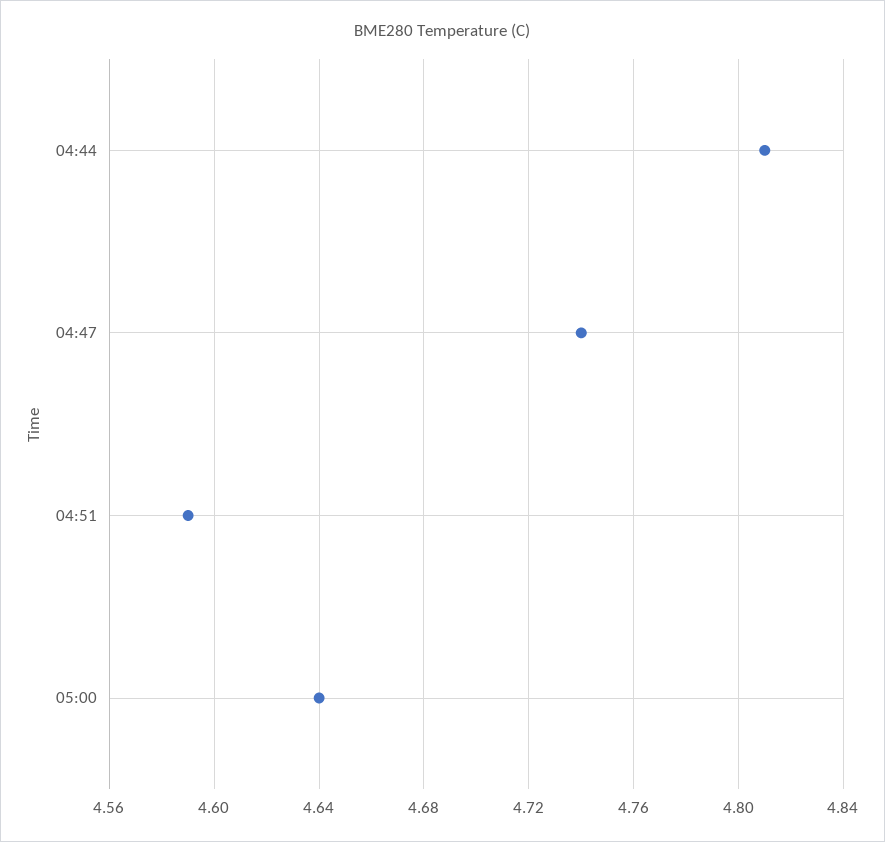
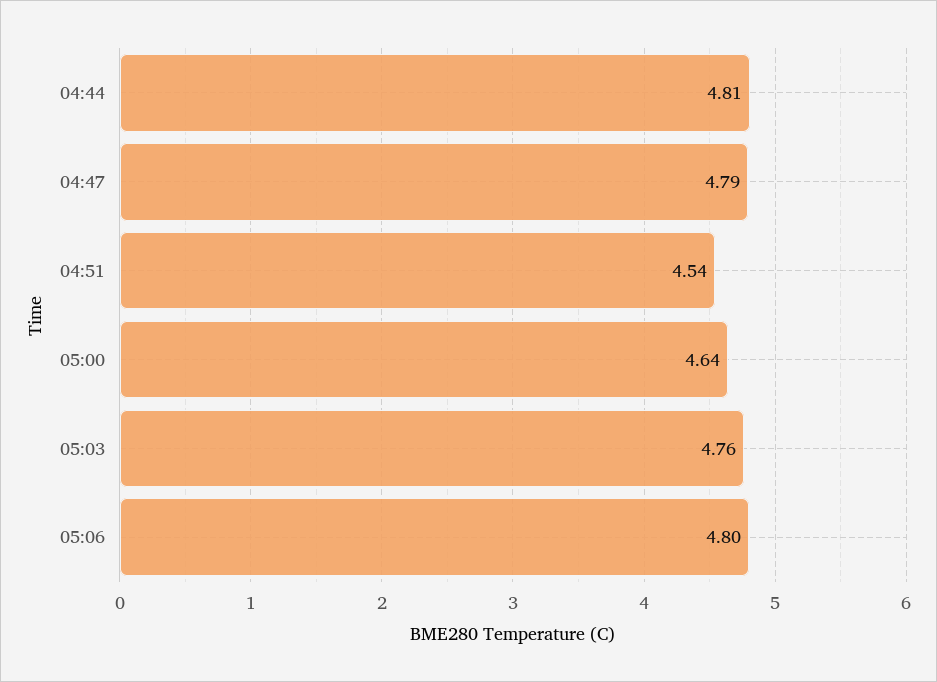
04:47: 4.74 -> 4.79
04:51: 4.59 -> 4.54
05:03: none -> 4.76
05:06: none -> 4.8

